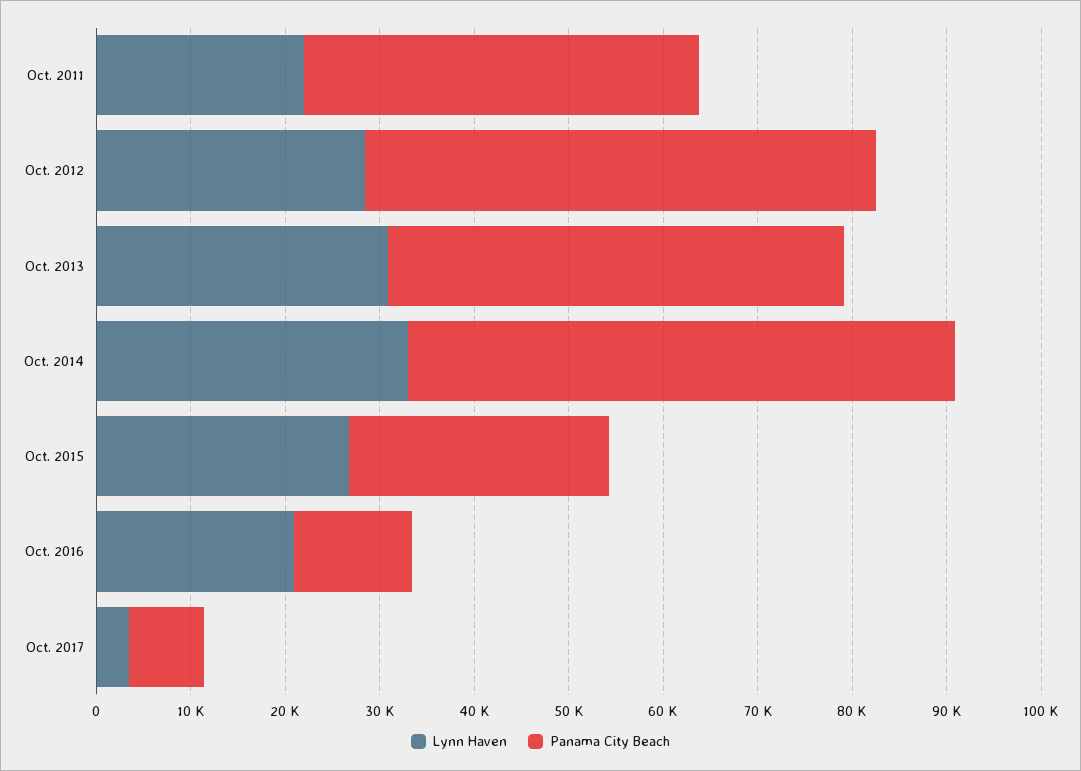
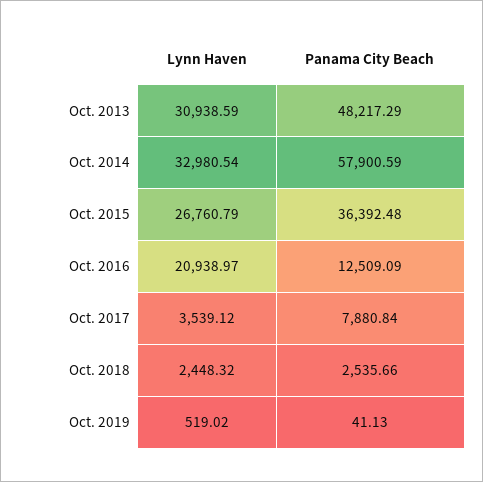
Lynn Haven, Oct. 2011: 22000 -> none
Panama City Beach, Oct. 2011: 42000 -> none
Lynn Haven, Oct. 2012: 28000 -> none
Panama City Beach, Oct. 2012: 54000 -> none
Panama City Beach, Oct. 2015: 28000 -> 36392.48
Lynn Haven, Oct. 2018: none -> 2448.32
Panama City Beach, Oct. 2018: none -> 2535.66
Lynn Haven, Oct. 2019: none -> 519.02
Panama City Beach, Oct. 2019: none -> 41.13

